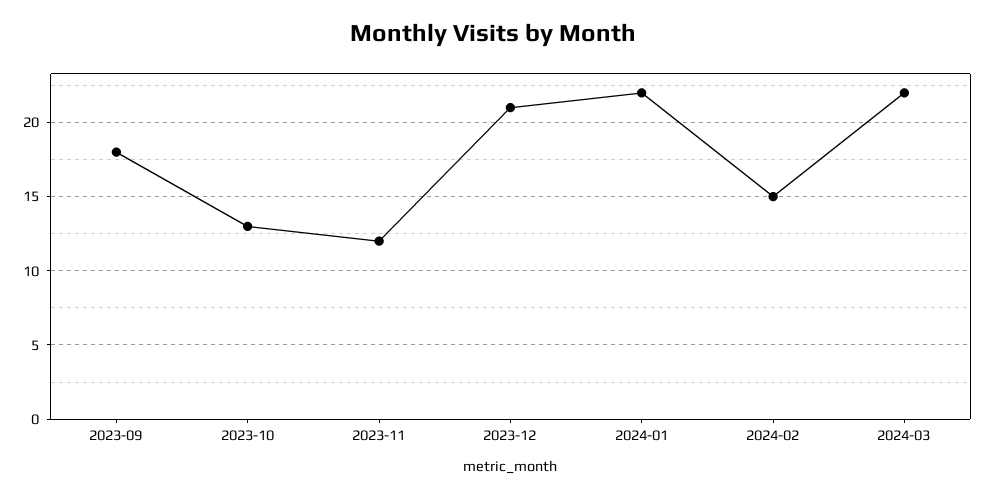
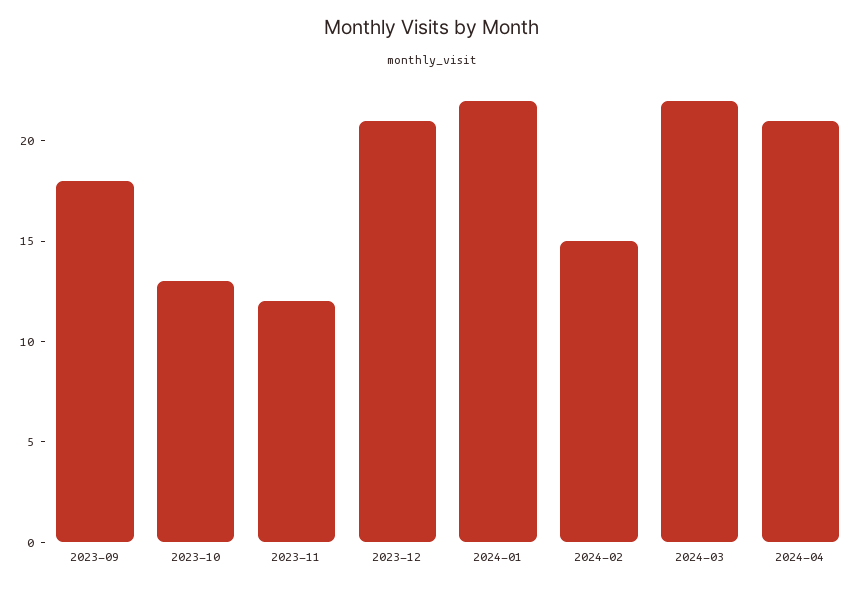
2024-04: none -> 21

